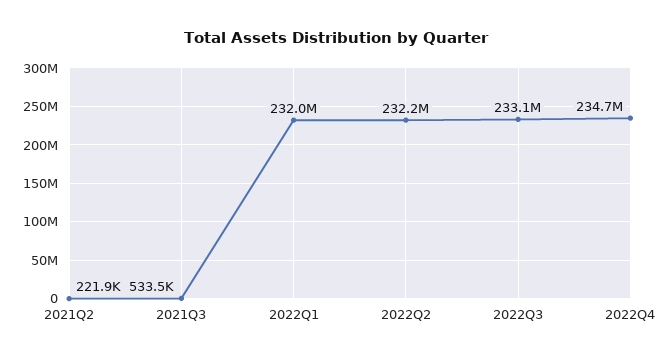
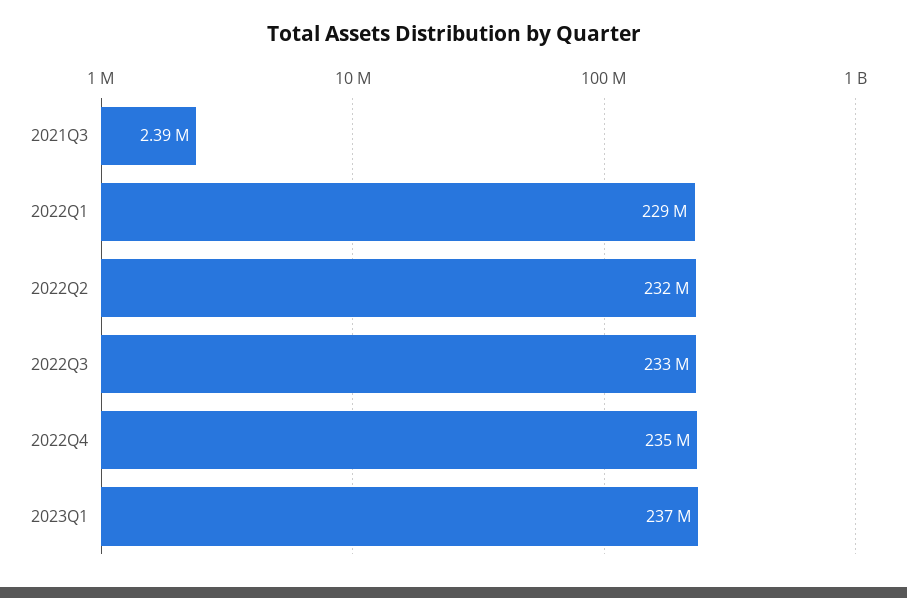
2021Q2: 221900 -> none
2021Q3: 533500 -> 2390000
2022Q1: 232000000 -> 229000000
2023Q1: none -> 237000000

